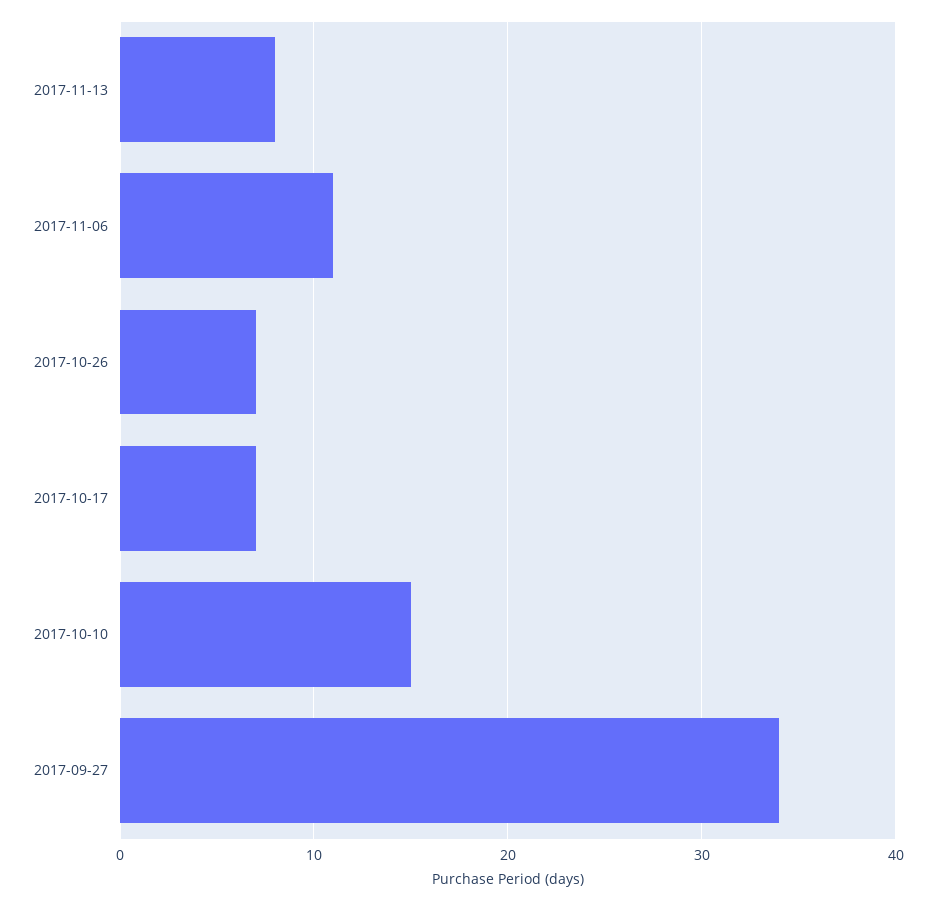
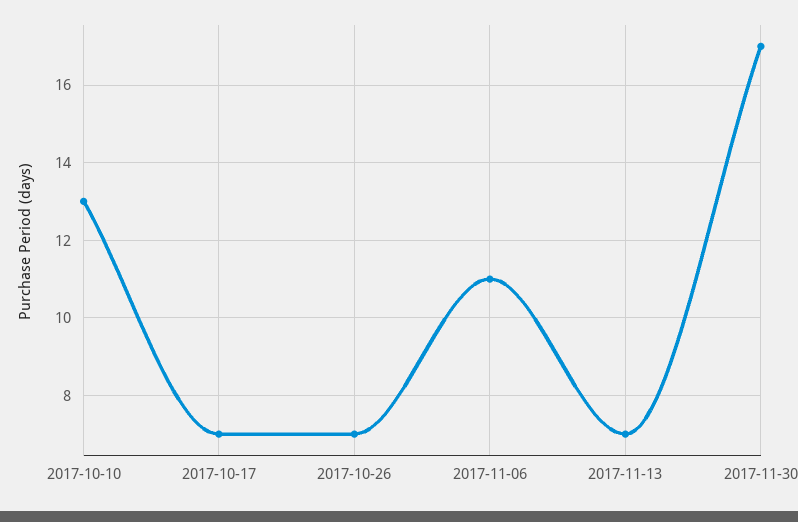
2017-11-13: 8 -> 7
2017-10-10: 15 -> 13
2017-09-27: 34 -> none
2017-11-30: none -> 17

